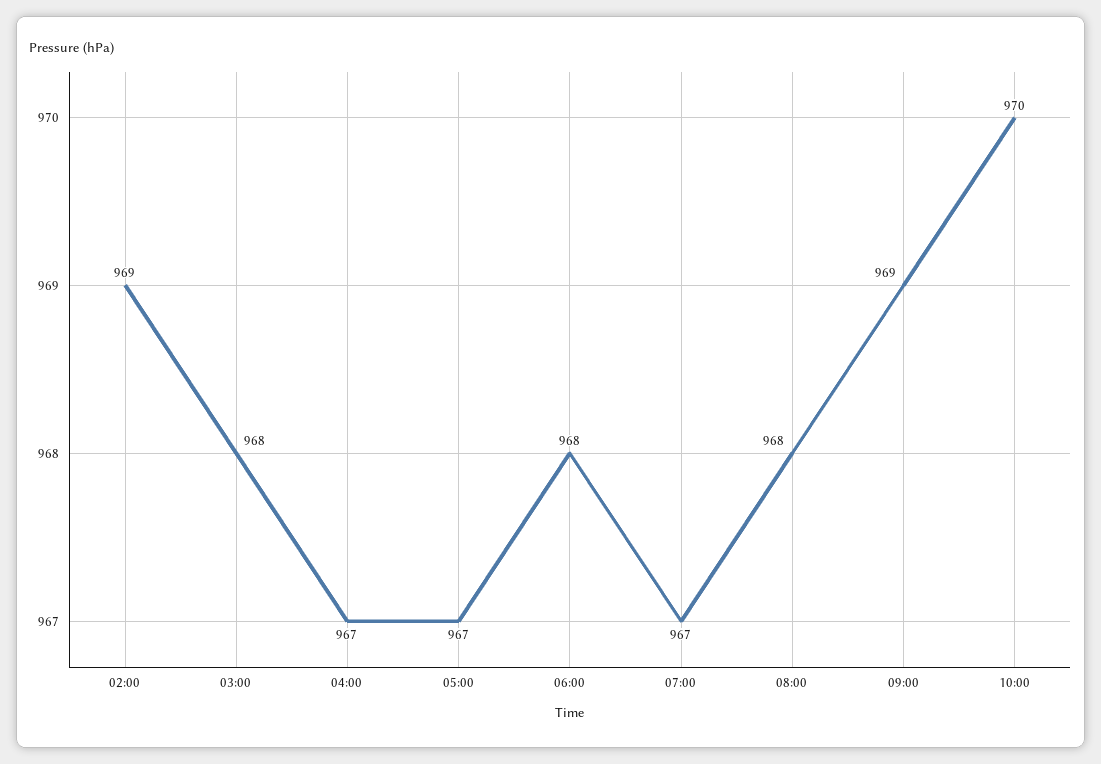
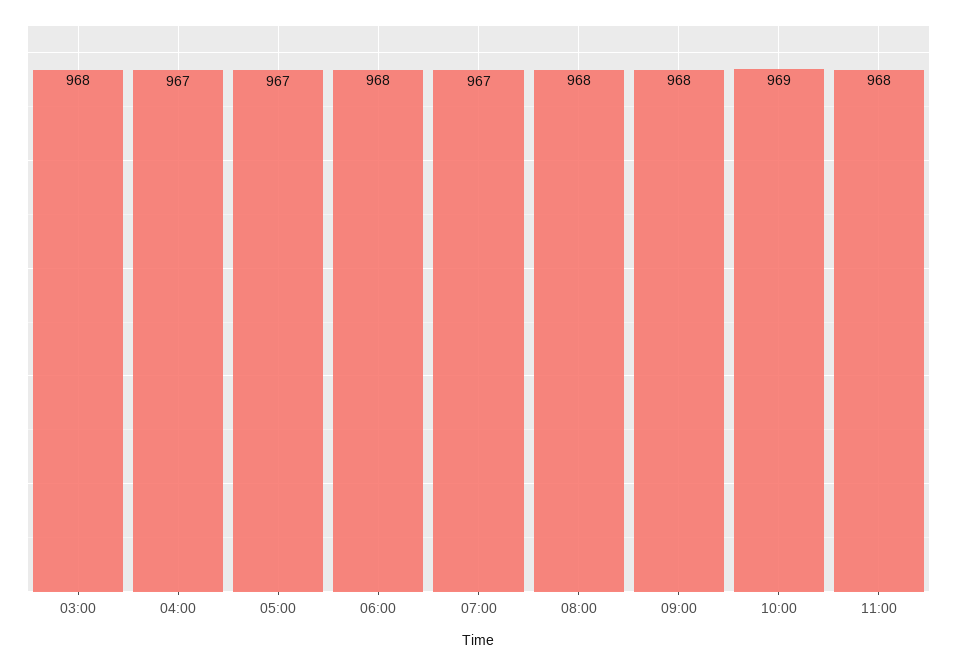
02:00: 969 -> none
09:00: 969 -> 968
10:00: 970 -> 969
11:00: none -> 968

